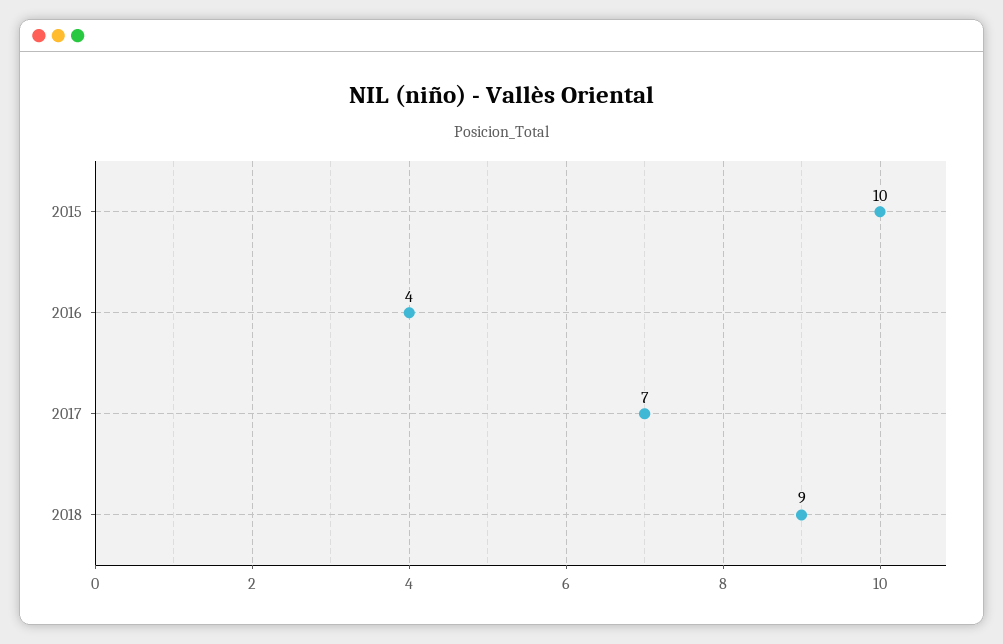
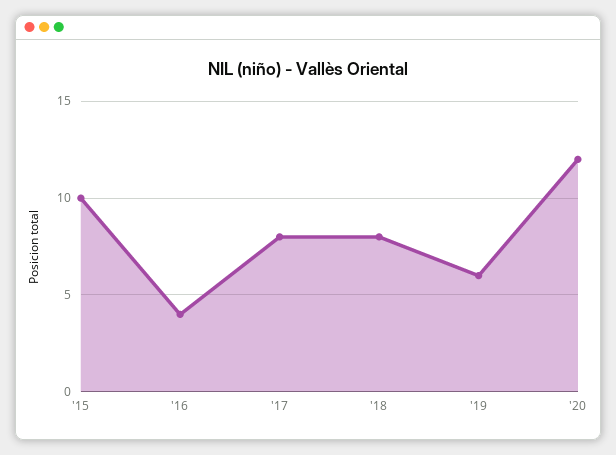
2017: 7 -> 8
2018: 9 -> 8
'19: none -> 6
'20: none -> 12

